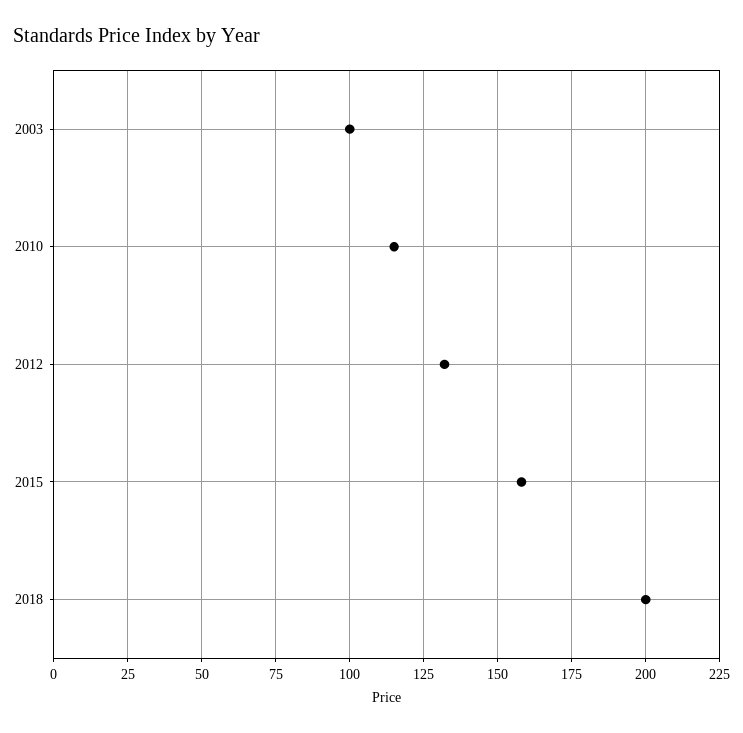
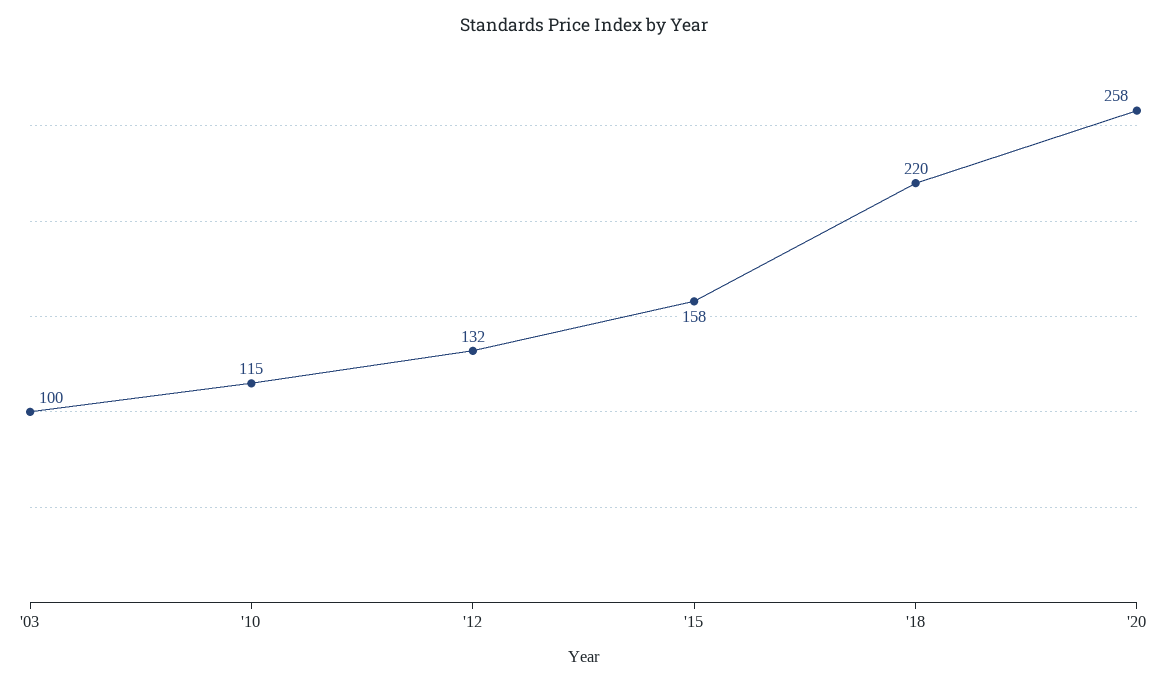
2018: 200 -> 220
'20: none -> 258

